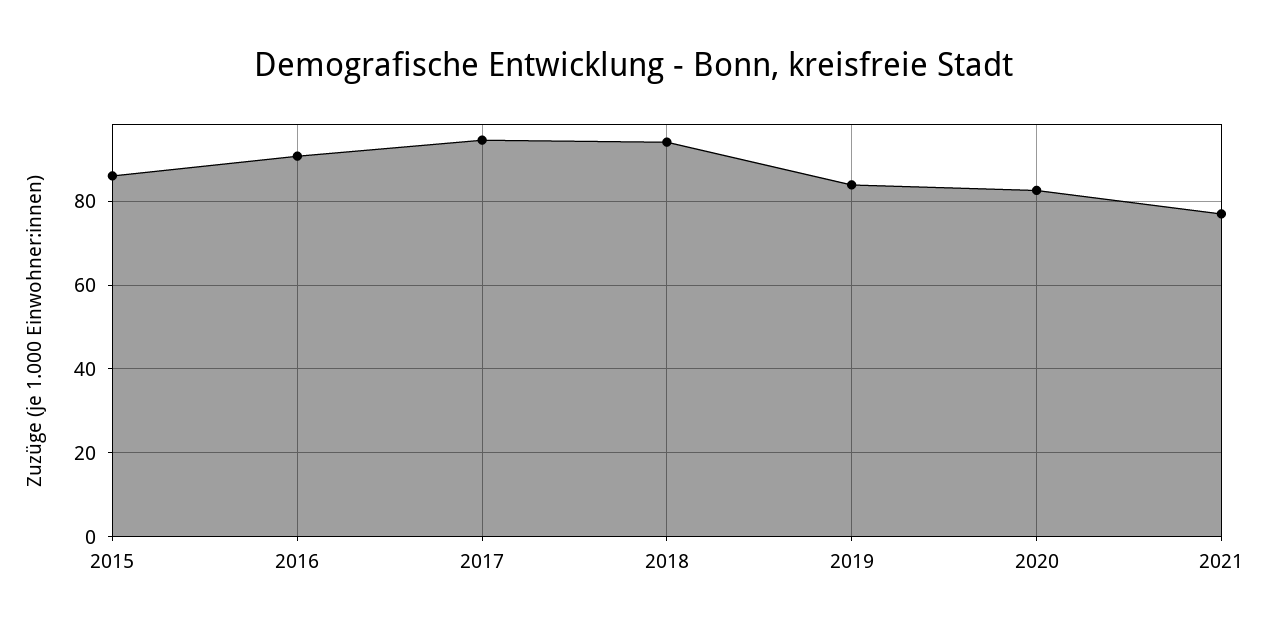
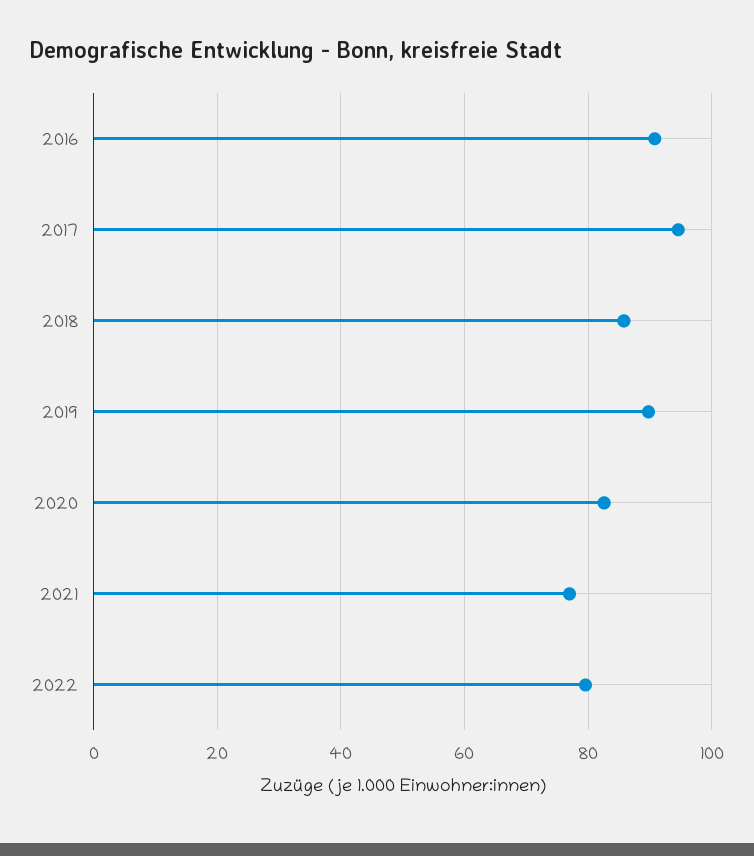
2015: 86 -> none
2018: 94 -> 86
2019: 84 -> 90
2022: none -> 80

